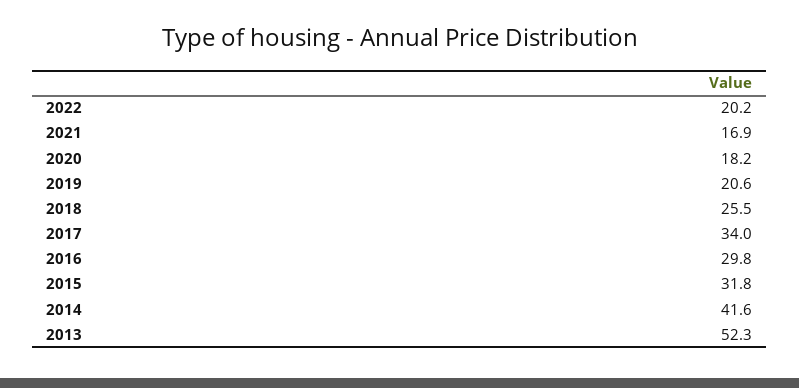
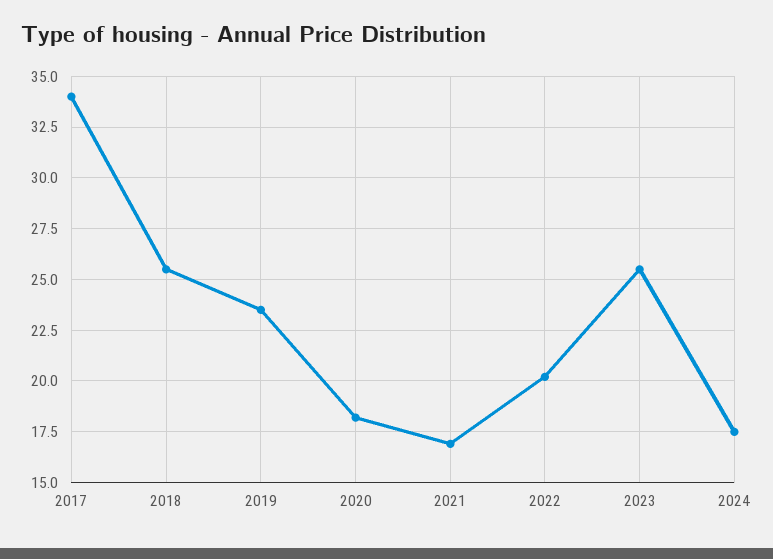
2019: 20.6 -> 23.5
2016: 29.8 -> none
2015: 31.8 -> none
2014: 41.6 -> none
2013: 52.3 -> none
2023: none -> 25.5
2024: none -> 17.5

